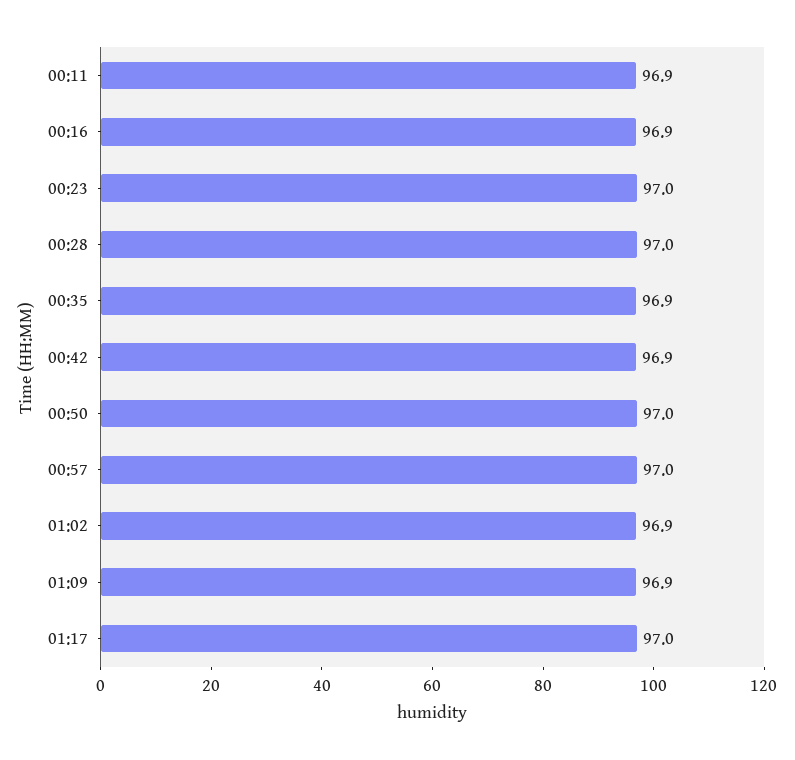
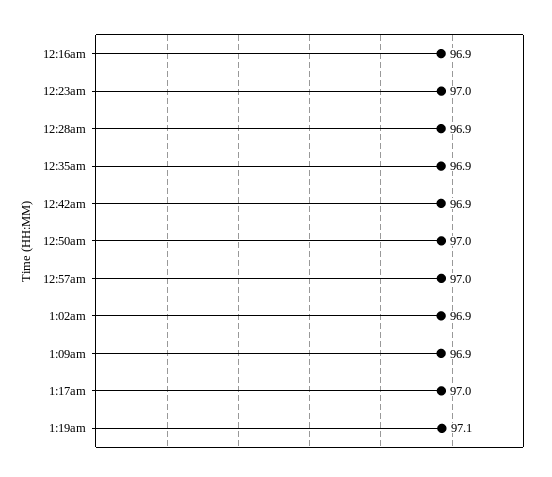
00:11: 96.9 -> none
00:28: 97 -> 96.9
1:19am: none -> 97.1

